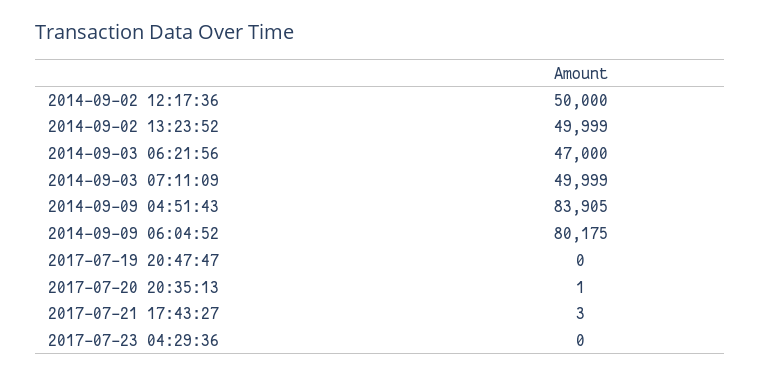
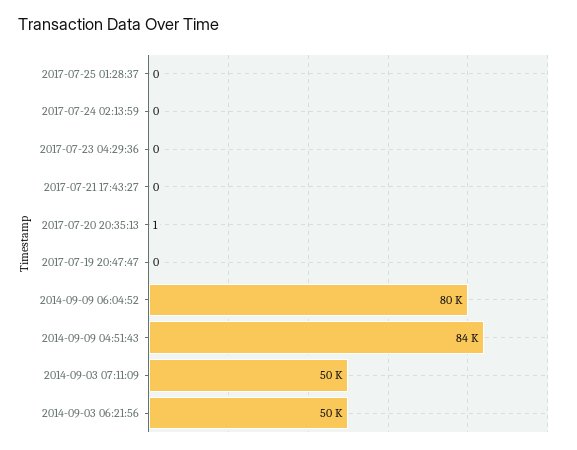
2014-09-02 12:17:36: 50000 -> none
2014-09-02 13:23:52: 49999 -> none
2014-09-03 06:21:56: 47000 -> 50000
2017-07-21 17:43:27: 3 -> 0
2017-07-25 01:28:37: none -> 0
2017-07-24 02:13:59: none -> 0

